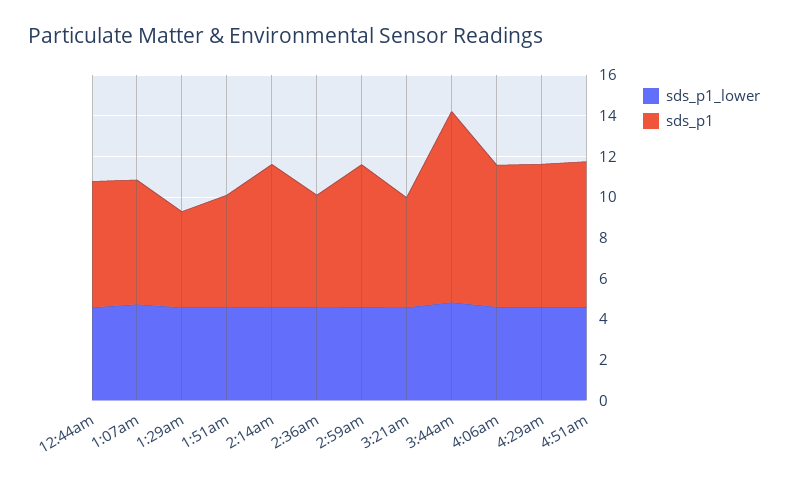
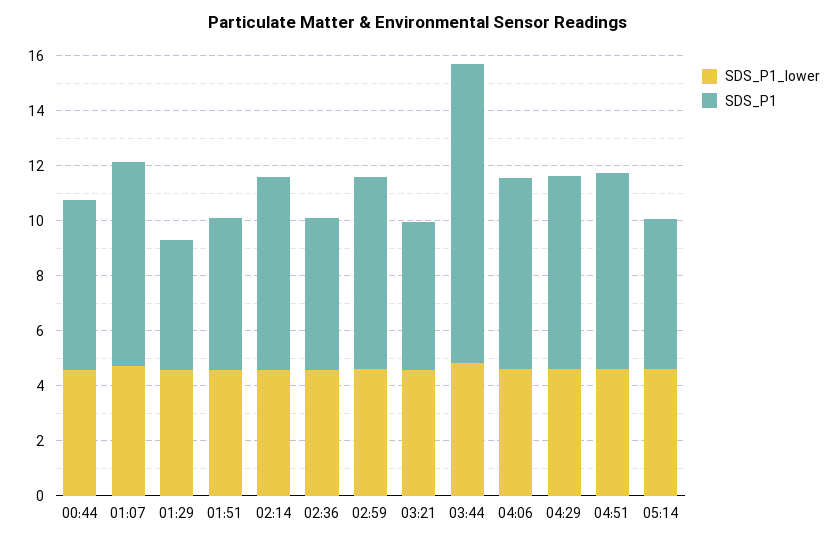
sds_p1, 1:07am: 6 -> 7.5
sds_p1, 3:44am: 9.5 -> 11
sds_p1_lower, 05:14: none -> 4.5
sds_p1, 05:14: none -> 5.5

